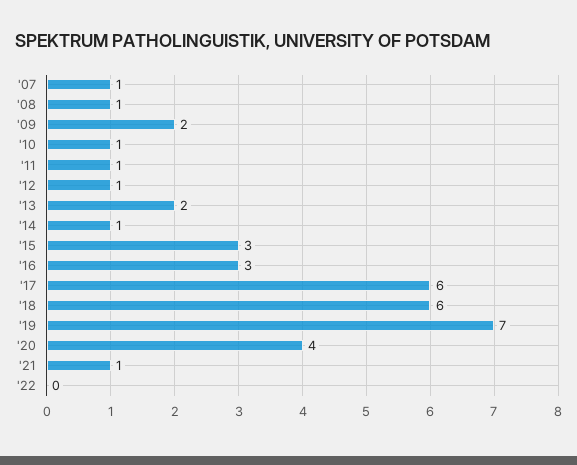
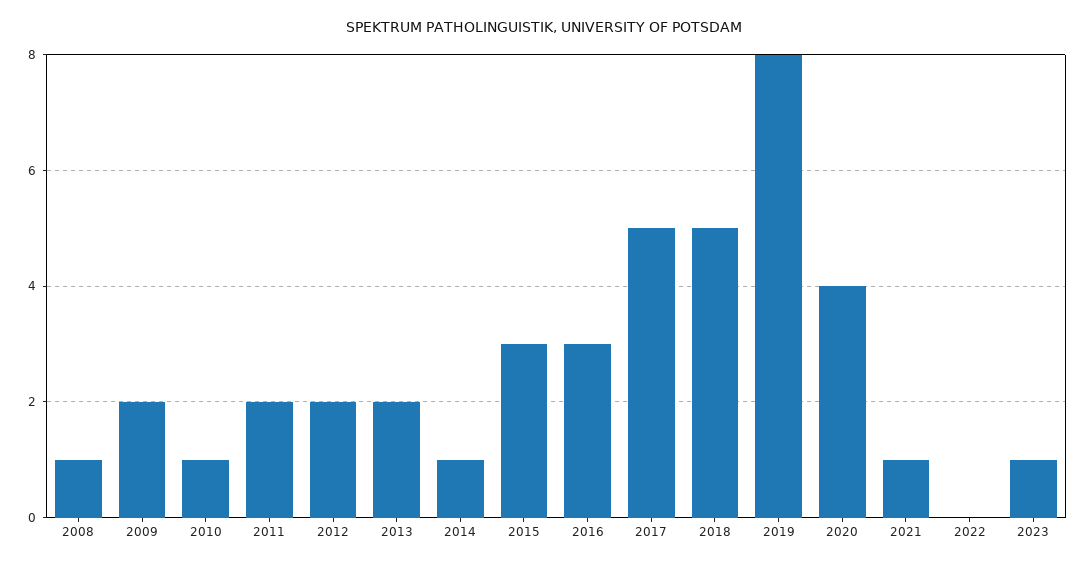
'07: 1 -> none
'11: 1 -> 2
'12: 1 -> 2
'17: 6 -> 5
'18: 6 -> 5
'19: 7 -> 8
2023: none -> 1

